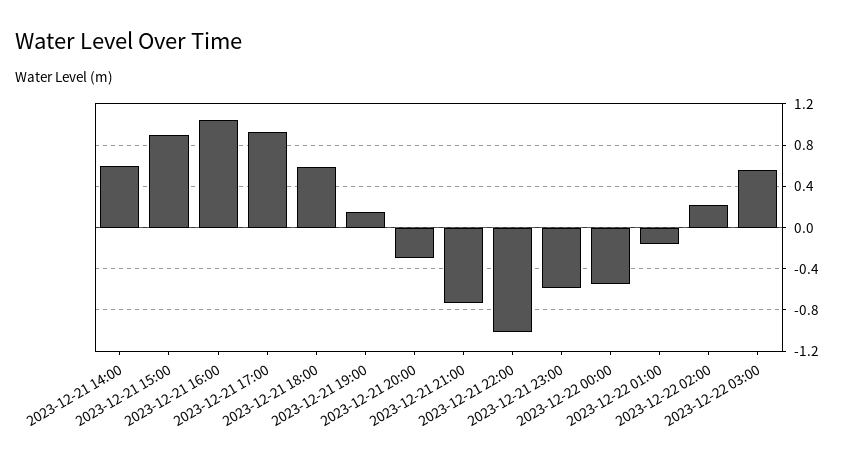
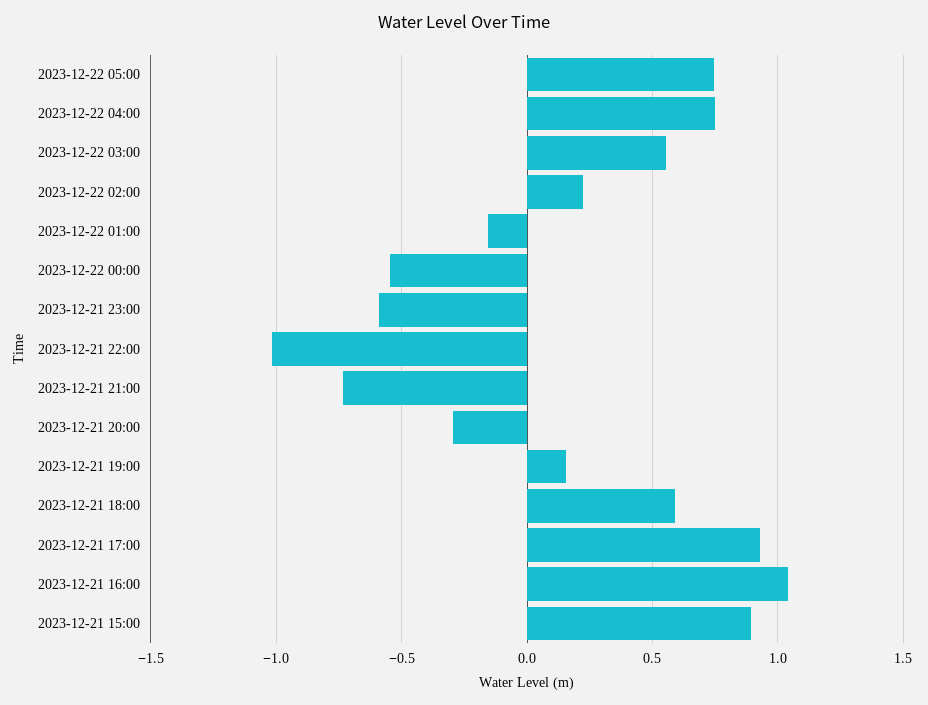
2023-12-21 14:00: 0.6 -> none
2023-12-22 05:00: none -> 0.75
2023-12-22 04:00: none -> 0.75

